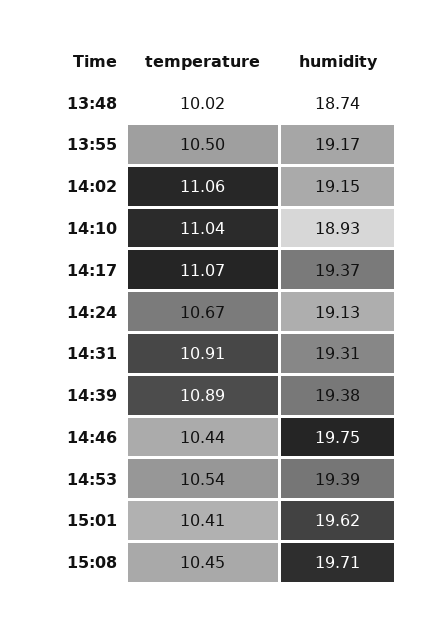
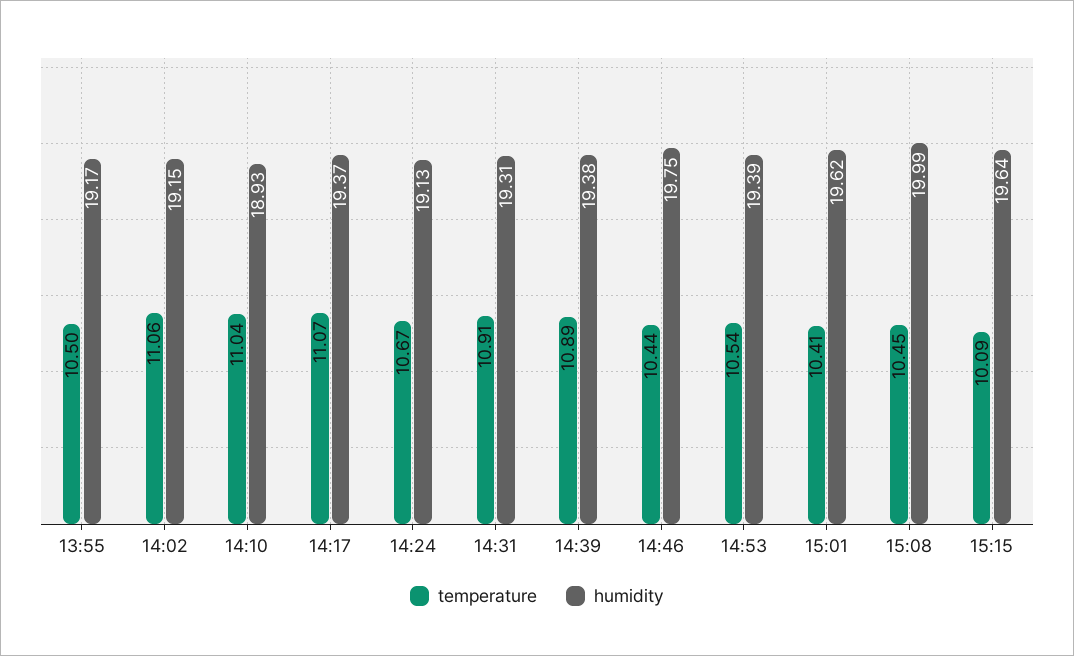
temperature, 13:48: 10.02 -> none
humidity, 13:48: 18.74 -> none
humidity, 15:08: 19.71 -> 19.99
temperature, 15:15: none -> 10.09
humidity, 15:15: none -> 19.64

